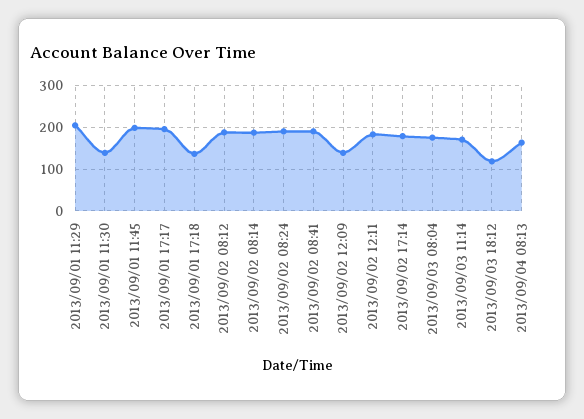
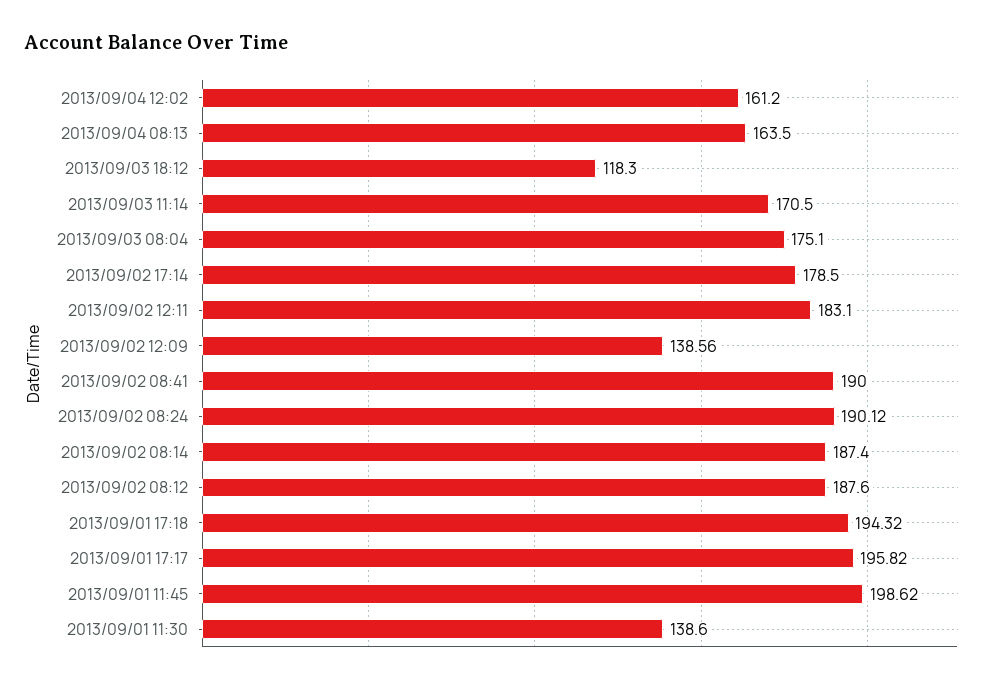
2013/09/01 11:29: 200 -> none
2013/09/01 17:18: 140 -> 194.32
2013/09/04 12:02: none -> 161.2

